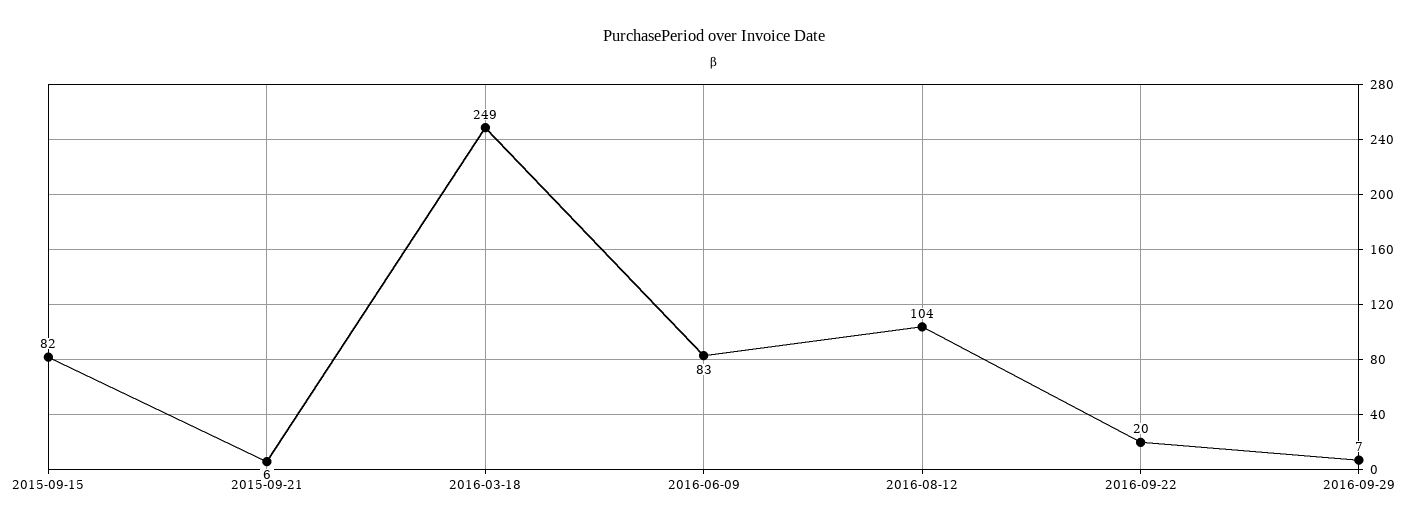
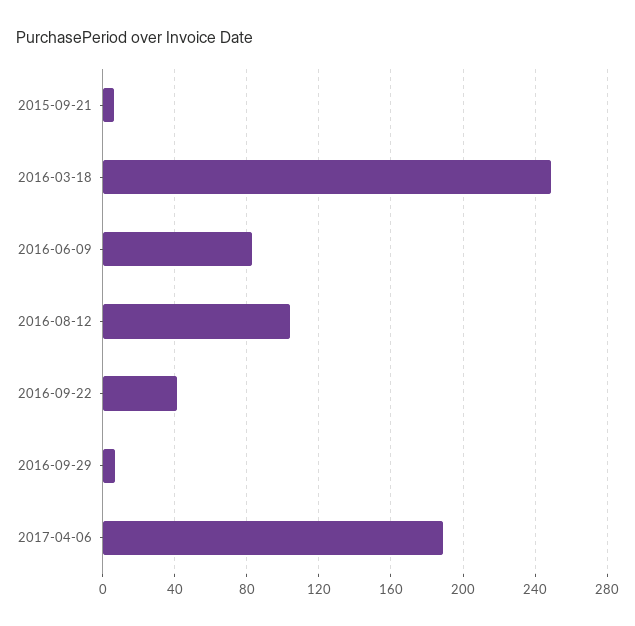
2015-09-15: 82 -> none
2016-09-22: 20 -> 40
2017-04-06: none -> 190

